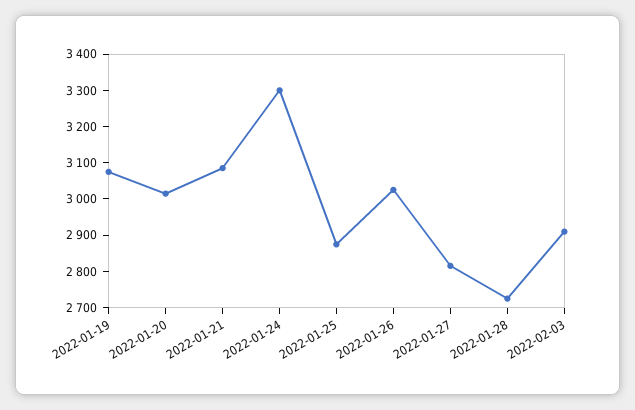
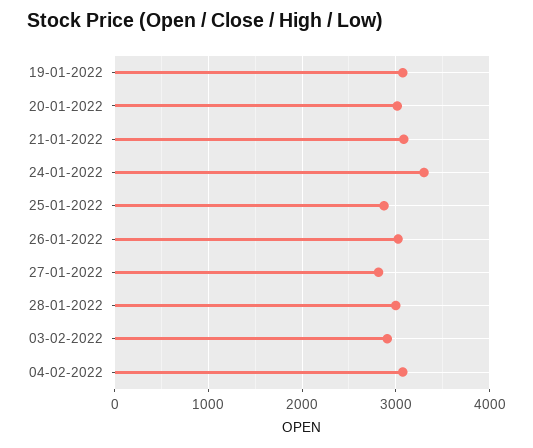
2022-01-28: 2725 -> 3000
04-02-2022: none -> 3100

